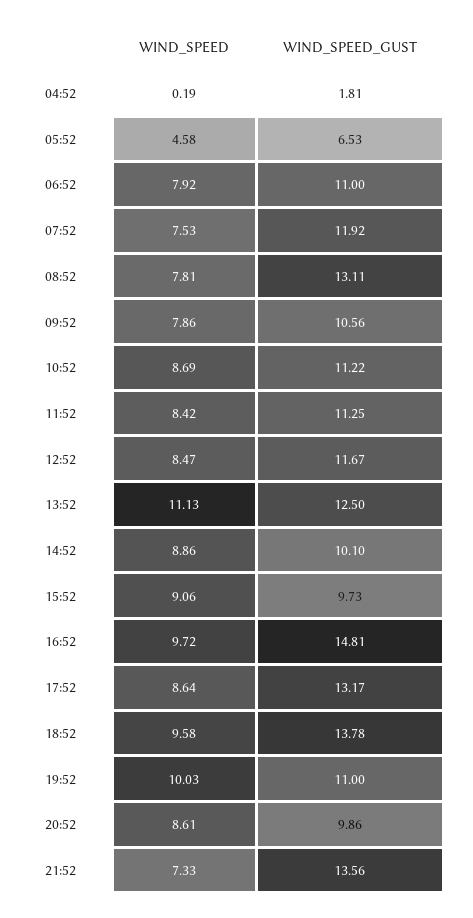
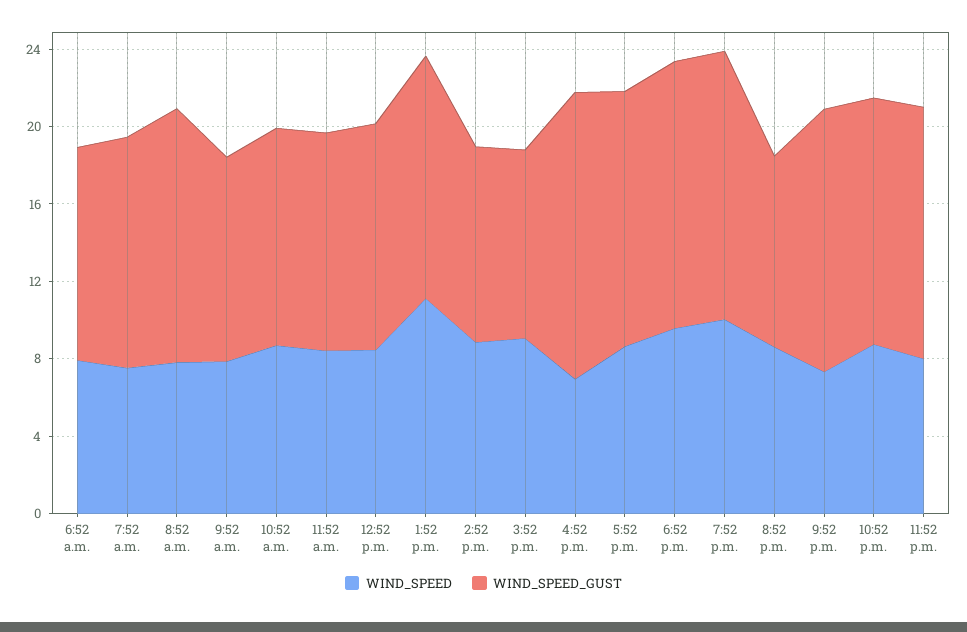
WIND_SPEED, 04:52: 0.19 -> none
WIND_SPEED_GUST, 04:52: 1.81 -> none
WIND_SPEED, 05:52: 4.58 -> none
WIND_SPEED_GUST, 05:52: 6.53 -> none
WIND_SPEED, 16:52: 9.72 -> 7
WIND_SPEED_GUST, 19:52: 11 -> 14
WIND_SPEED, 10:52 p.m.: none -> 9
WIND_SPEED_GUST, 10:52 p.m.: none -> 13
WIND_SPEED, 11:52 p.m.: none -> 8
WIND_SPEED_GUST, 11:52 p.m.: none -> 13

